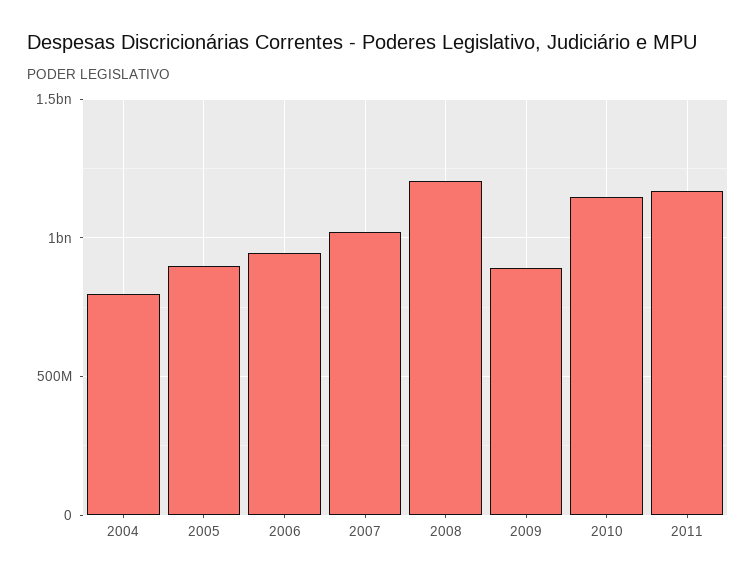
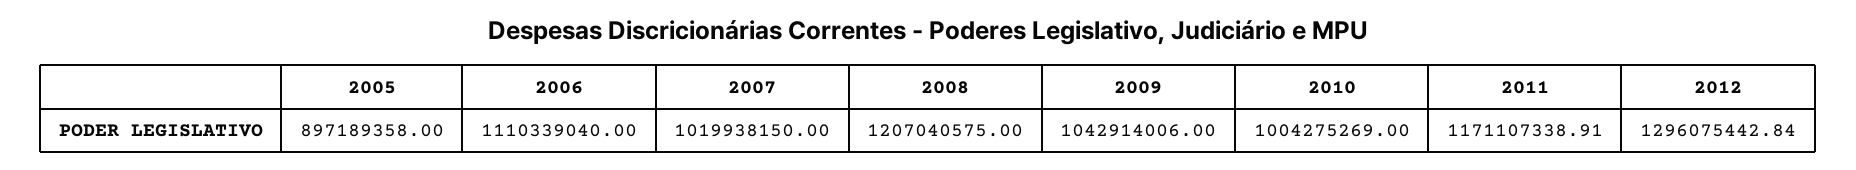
2004: 800000000 -> none
2006: 950000000 -> 1110339040
2009: 900000000 -> 1042914006
2010: 1150000000 -> 1004275269
2012: none -> 1296075442.84

